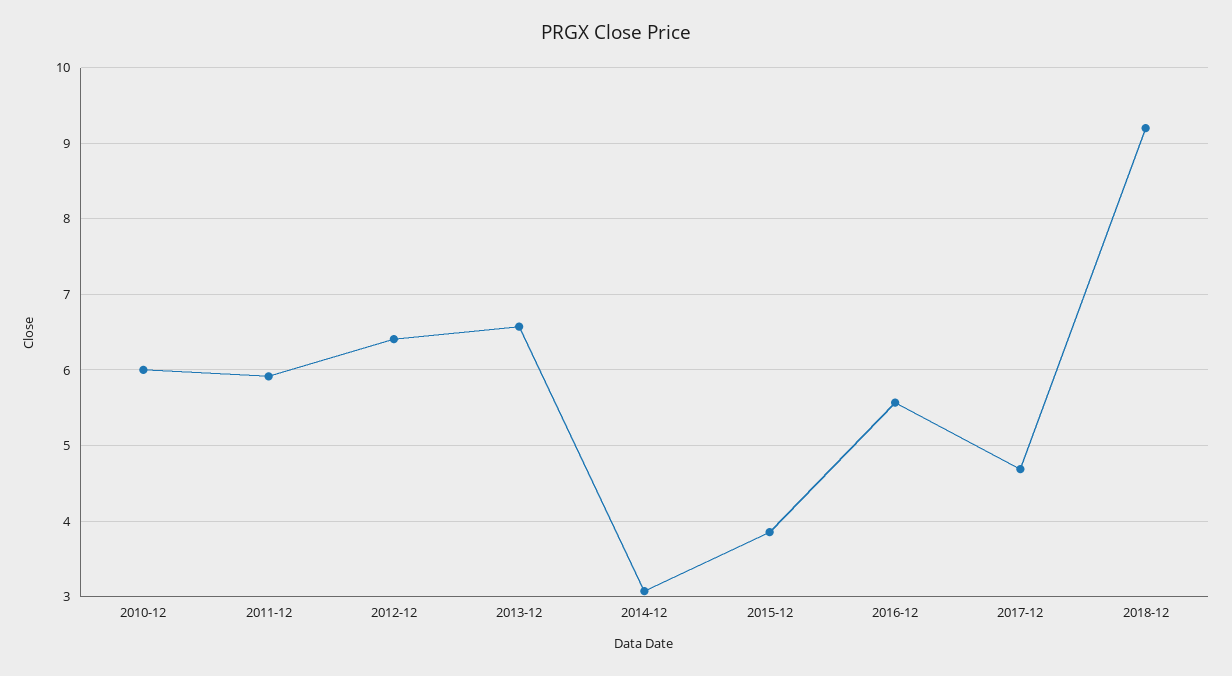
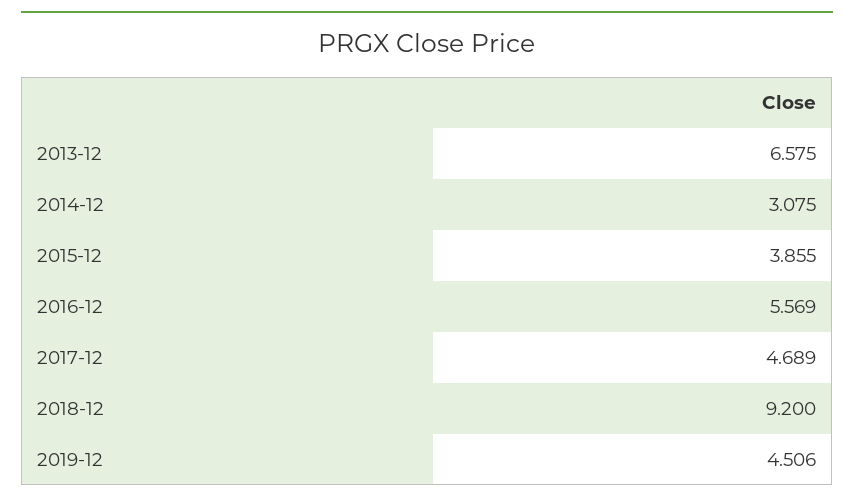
2010-12: 6 -> none
2011-12: 5.9 -> none
2012-12: 6.4 -> none
2019-12: none -> 4.506

